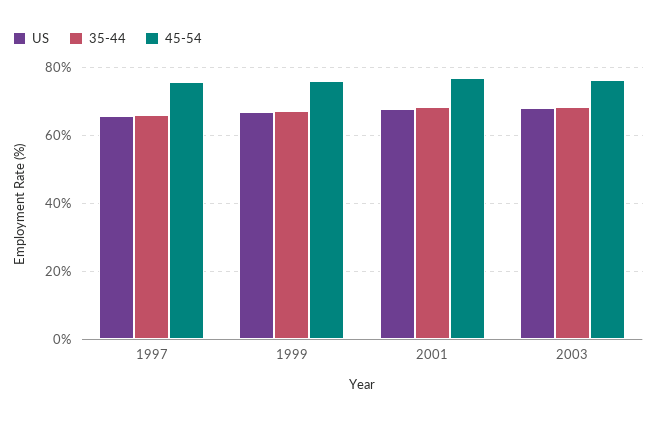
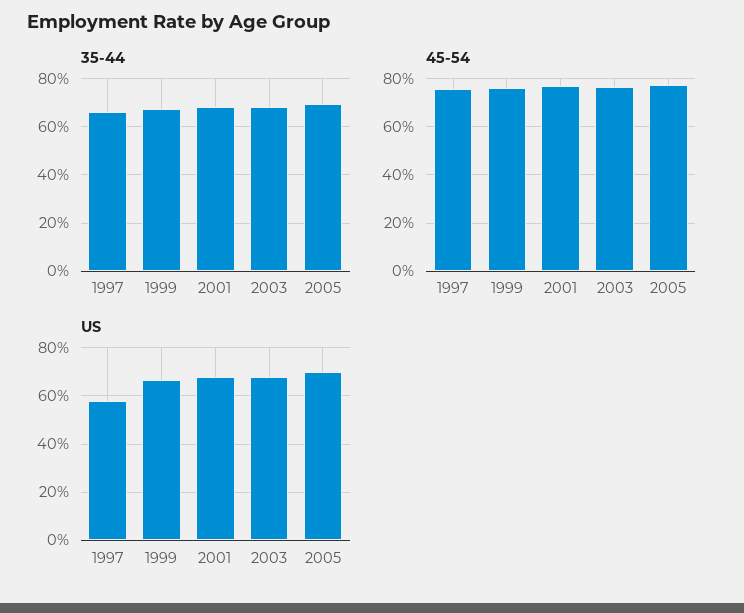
US, 1997: 66 -> 57.5
35-44, 2005: none -> 70
45-54, 2005: none -> 77.5
US, 2005: none -> 70

